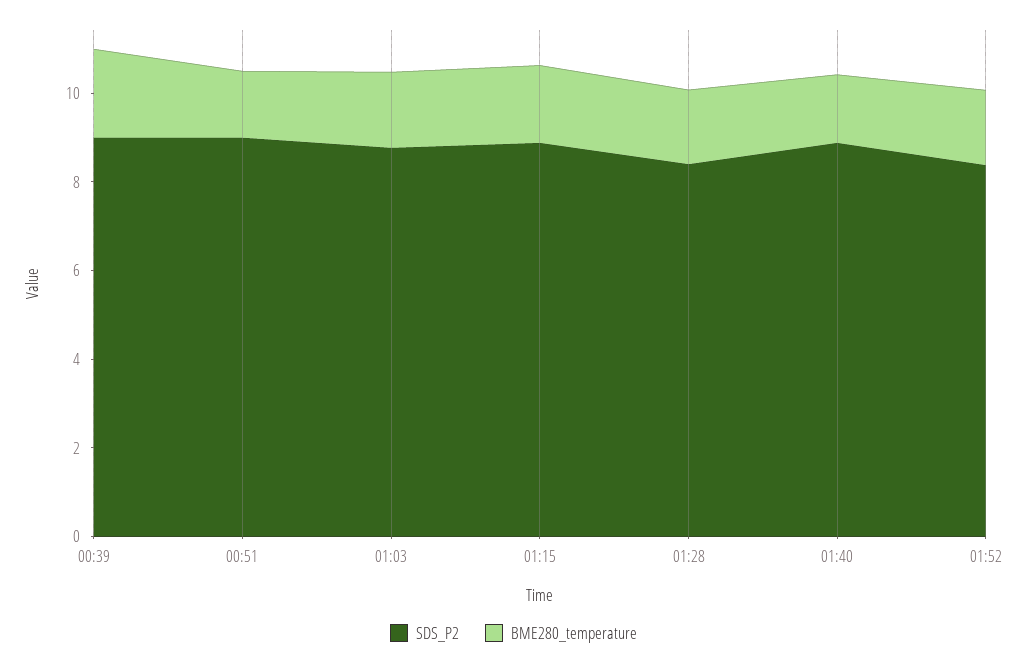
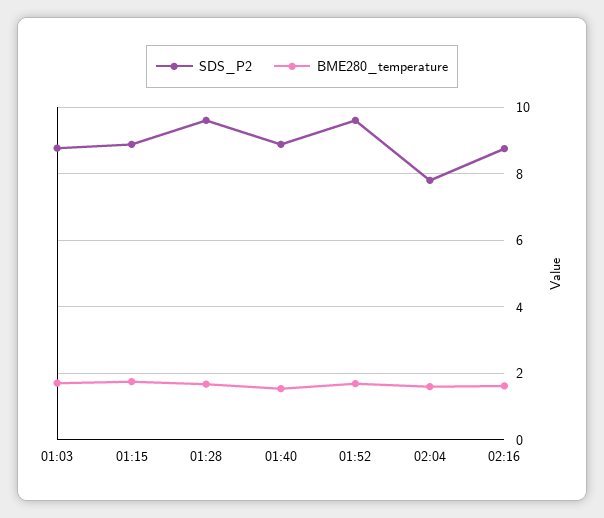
SDS_P2, 00:39: 9 -> none
BME280_temperature, 00:39: 2 -> none
SDS_P2, 00:51: 9 -> none
BME280_temperature, 00:51: 1.5 -> none
SDS_P2, 01:28: 8.5 -> 9.6
SDS_P2, 01:52: 8.5 -> 9.6
SDS_P2, 02:04: none -> 7.8
BME280_temperature, 02:04: none -> 1.6
SDS_P2, 02:16: none -> 8.8
BME280_temperature, 02:16: none -> 1.6

